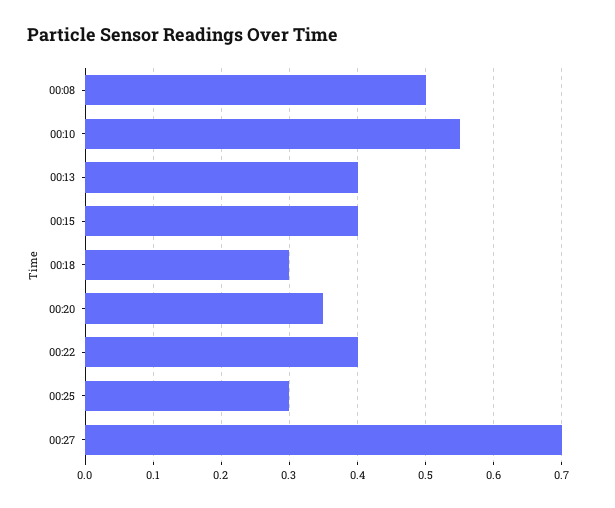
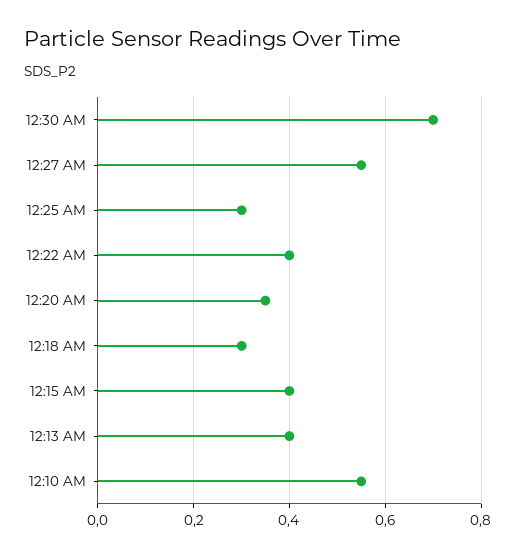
00:08: 0.5 -> none
00:27: 0.7 -> 0.55
12:30 AM: none -> 0.7

